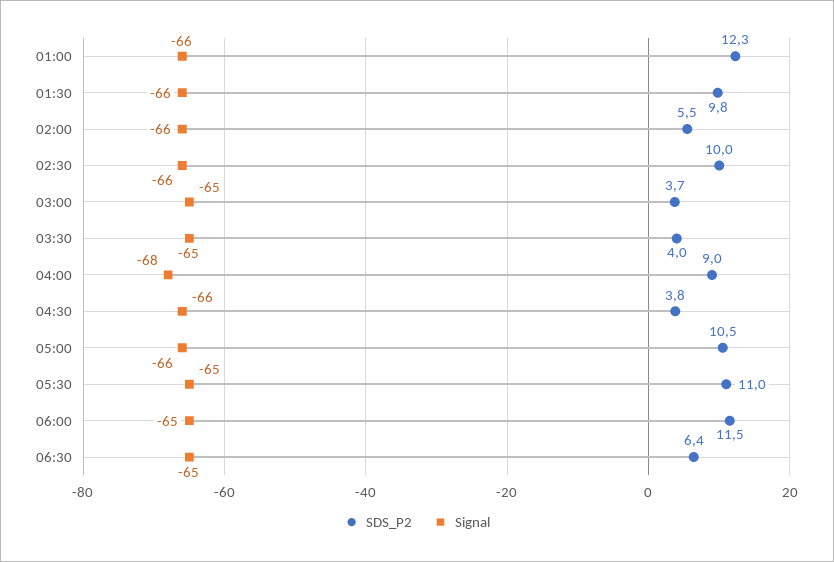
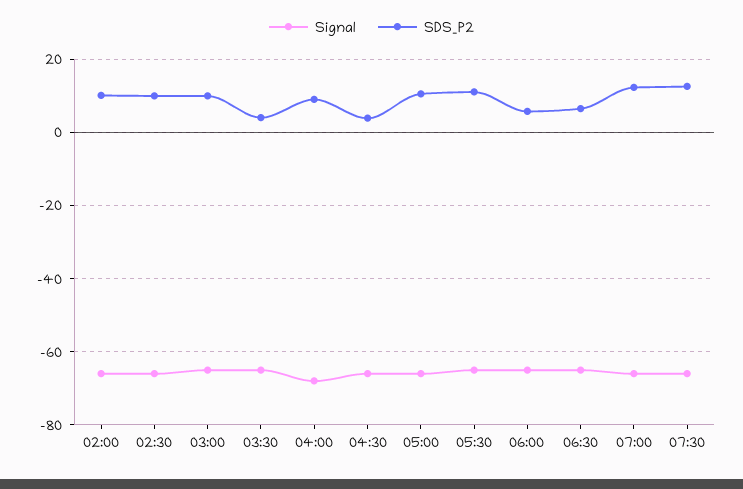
SDS_P2, 01:00: 12.3 -> none
Signal, 01:00: -66 -> none
SDS_P2, 01:30: 9.8 -> none
Signal, 01:30: -66 -> none
SDS_P2, 02:00: 5.5 -> 10
SDS_P2, 03:00: 3.7 -> 10
SDS_P2, 06:00: 11.5 -> 6
Signal, 07:00: none -> -66
SDS_P2, 07:00: none -> 12
Signal, 07:30: none -> -66
SDS_P2, 07:30: none -> 12

